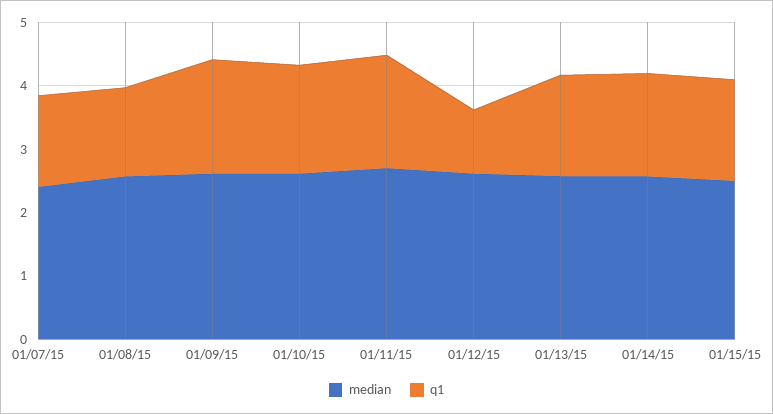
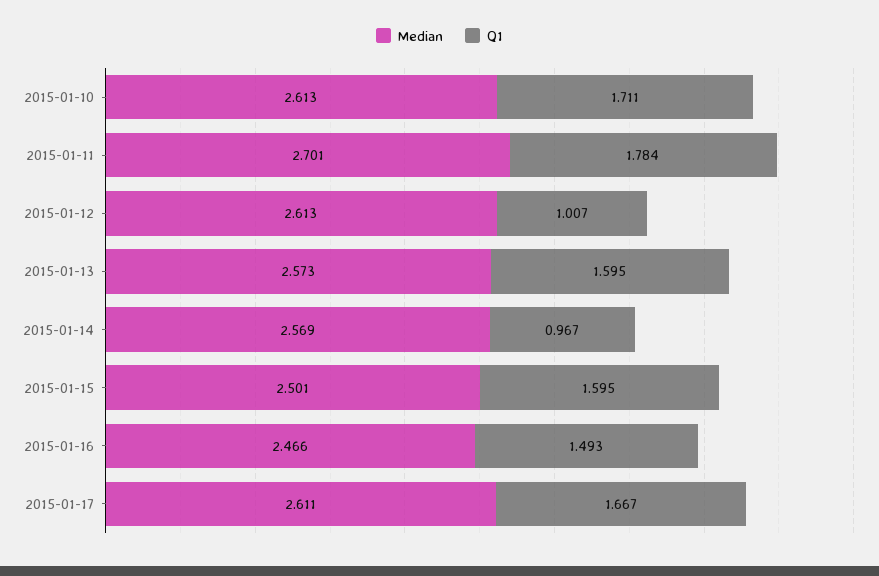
median, 01/07/15: 2.4 -> none
q1, 01/07/15: 1.4 -> none
median, 01/08/15: 2.6 -> none
q1, 01/08/15: 1.4 -> none
median, 01/09/15: 2.6 -> none
q1, 01/09/15: 1.8 -> none
q1, 01/14/15: 1.6 -> 0.967
median, 2015-01-16: none -> 2.466
q1, 2015-01-16: none -> 1.493
median, 2015-01-17: none -> 2.611
q1, 2015-01-17: none -> 1.667

